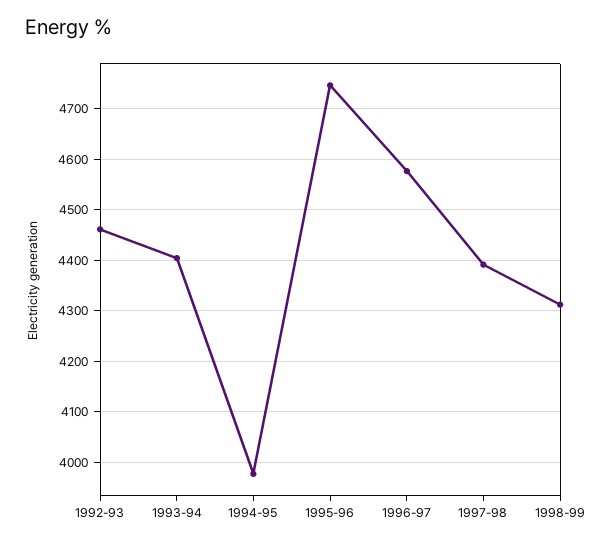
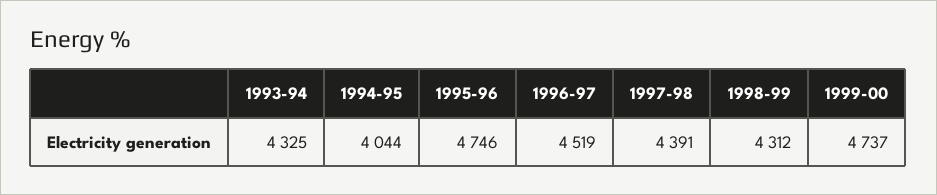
1992-93: 4460 -> none
1993-94: 4400 -> 4325
1994-95: 3980 -> 4044
1996-97: 4580 -> 4519
1999-00: none -> 4737

